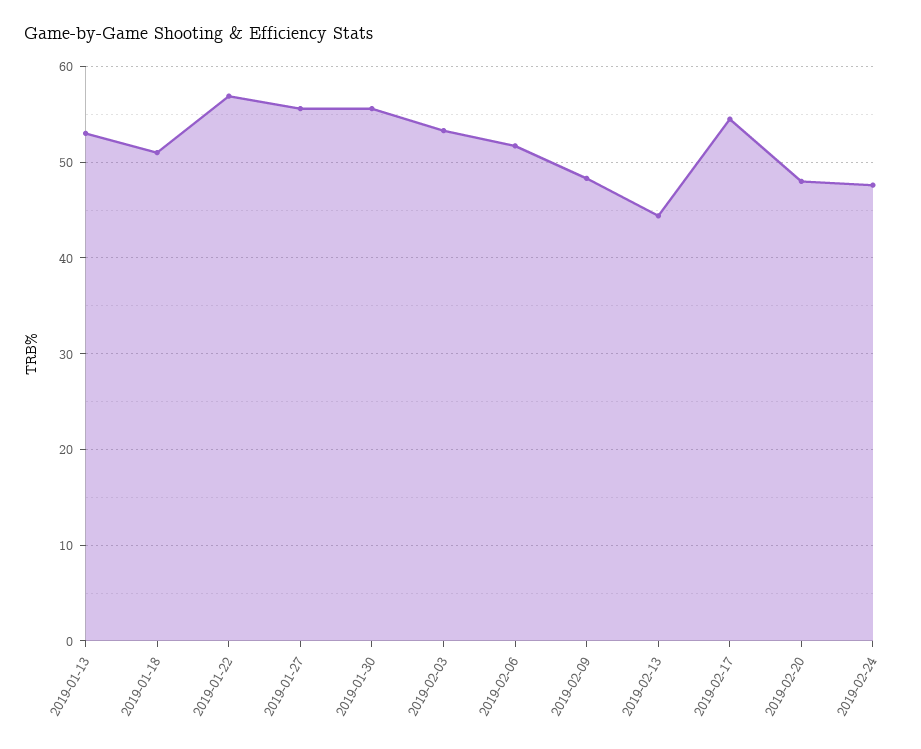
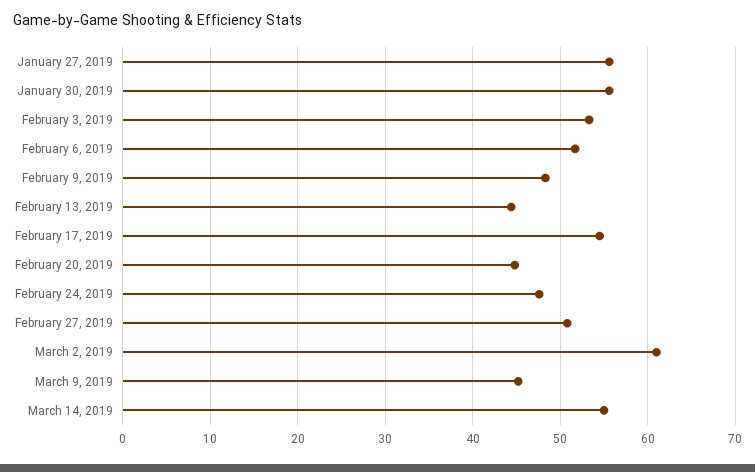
2019-01-13: 53 -> none
2019-01-18: 51 -> none
2019-01-22: 57 -> none
2019-02-20: 48 -> 45
February 27, 2019: none -> 51
March 2, 2019: none -> 61
March 9, 2019: none -> 45
March 14, 2019: none -> 55

